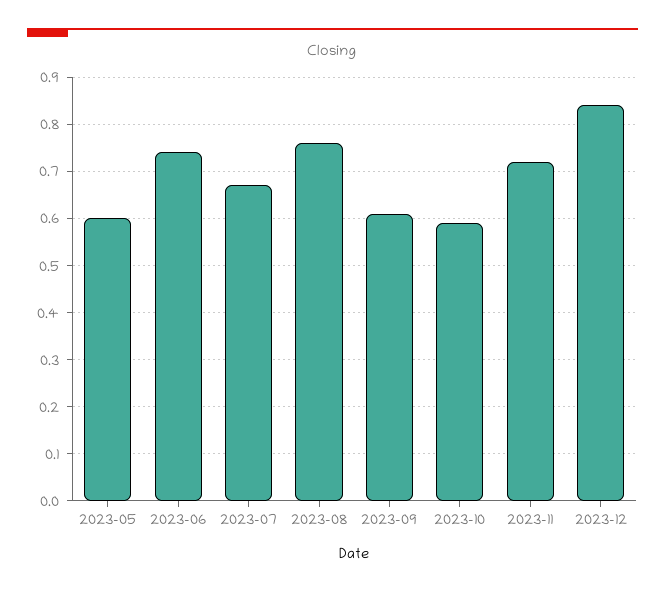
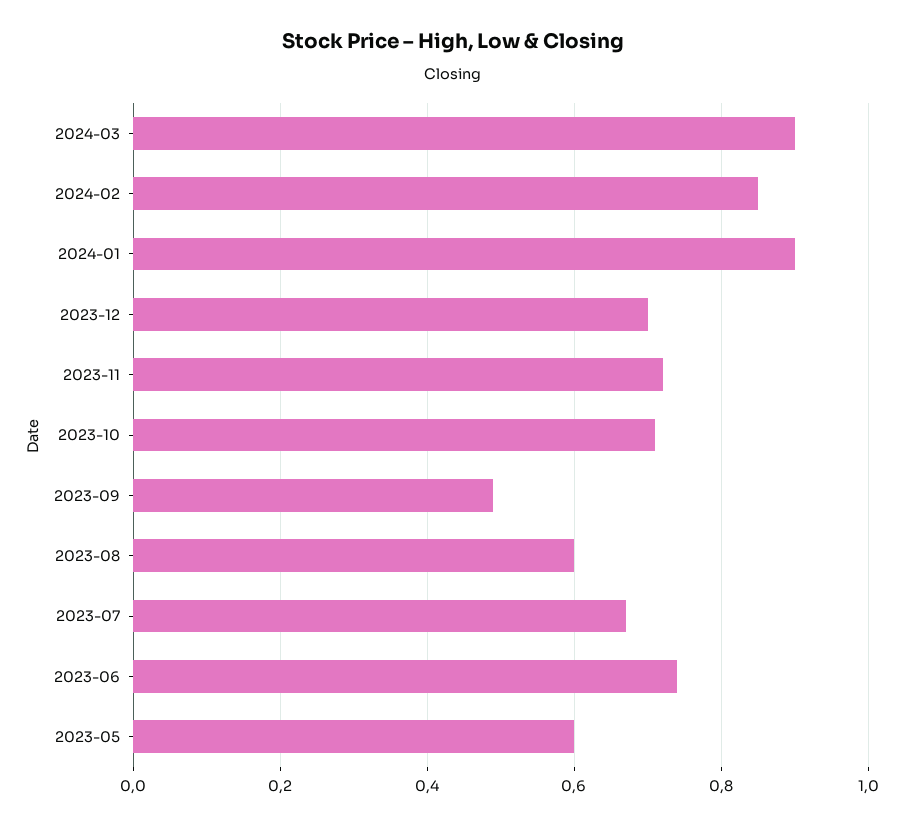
2023-08: 0.75 -> 0.6
2023-09: 0.6 -> 0.5
2023-10: 0.6 -> 0.7
2023-12: 0.85 -> 0.7
2024-03: none -> 0.9
2024-02: none -> 0.85
2024-01: none -> 0.9

